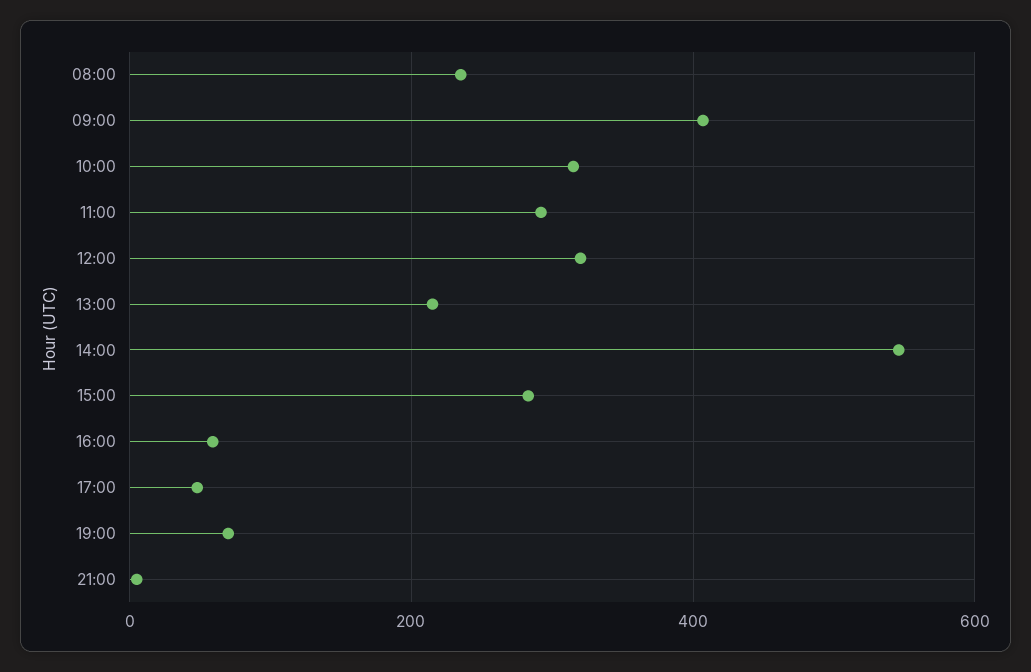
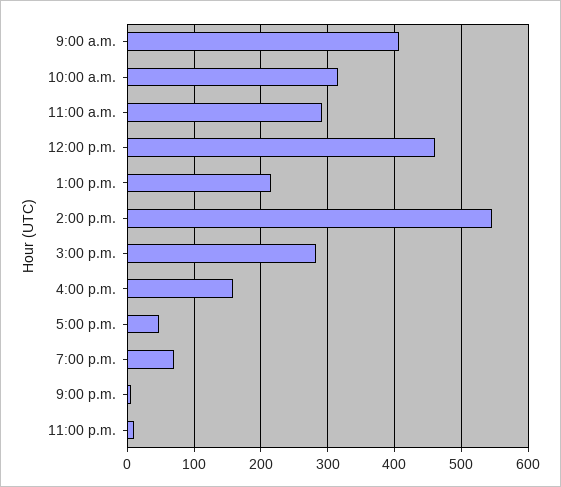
08:00: 240 -> none
12:00: 320 -> 460
16:00: 60 -> 160
11:00 p.m.: none -> 10

